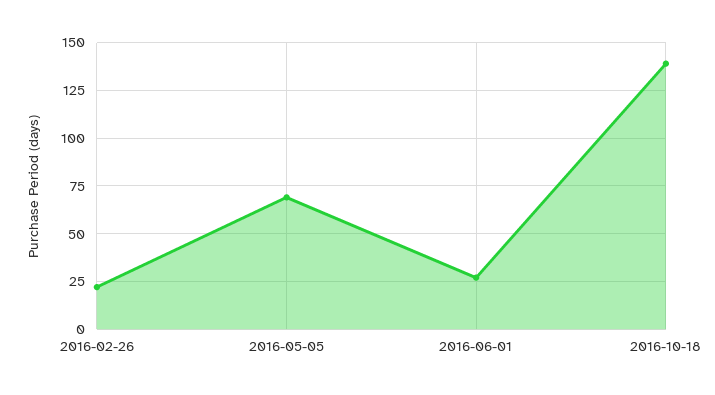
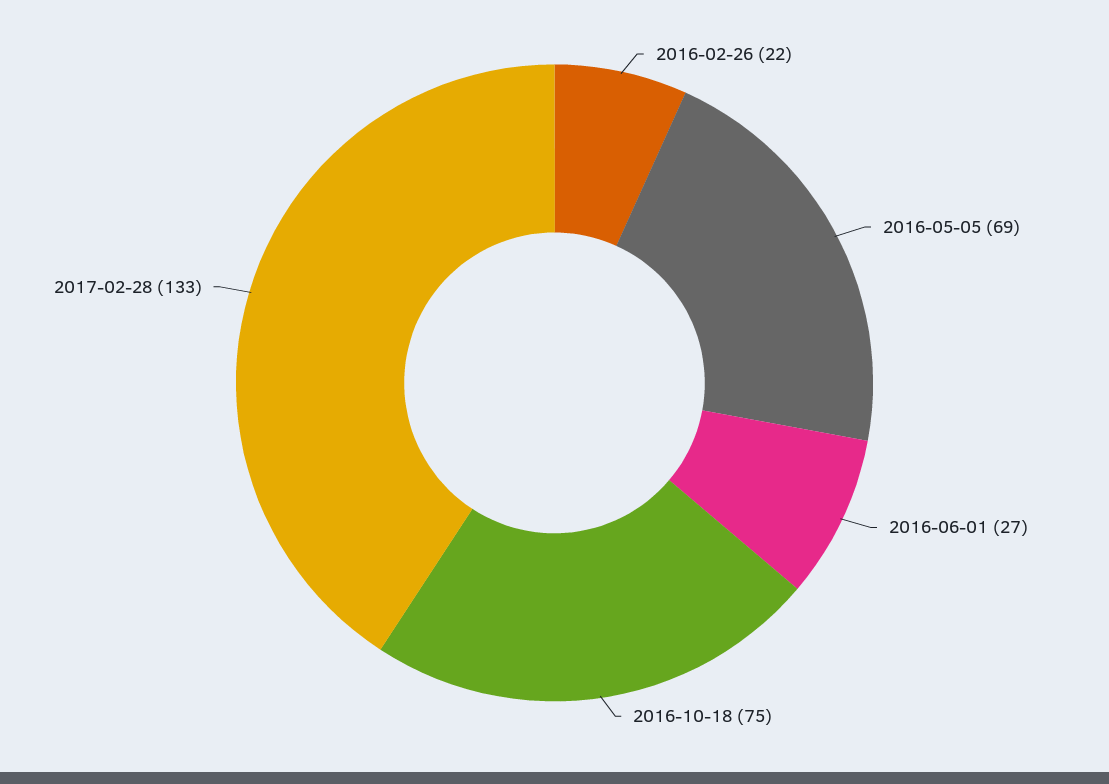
2016-10-18: 140 -> 75
2017-02-28: none -> 133

